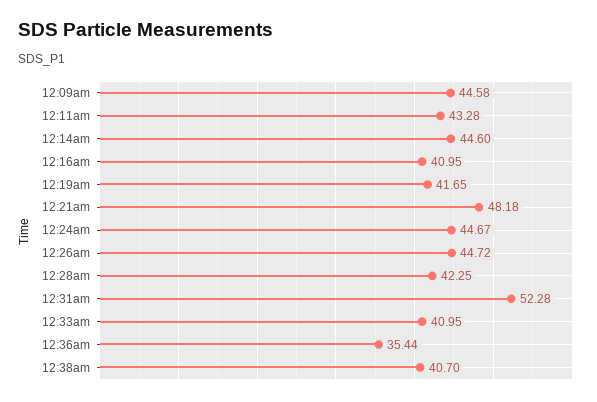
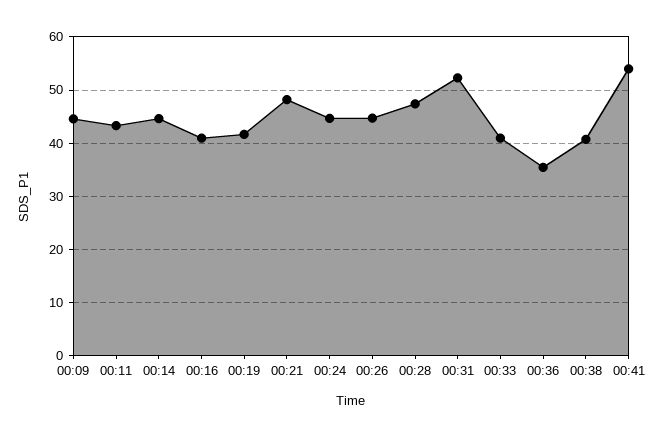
12:28am: 42.25 -> 48
00:41: none -> 54

